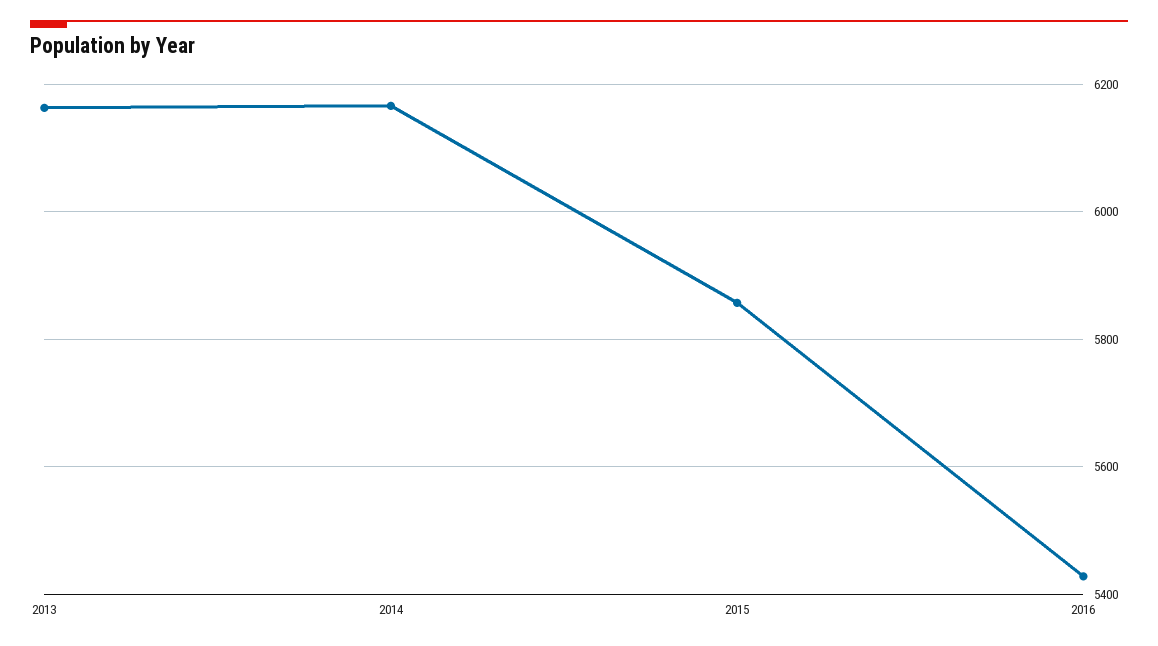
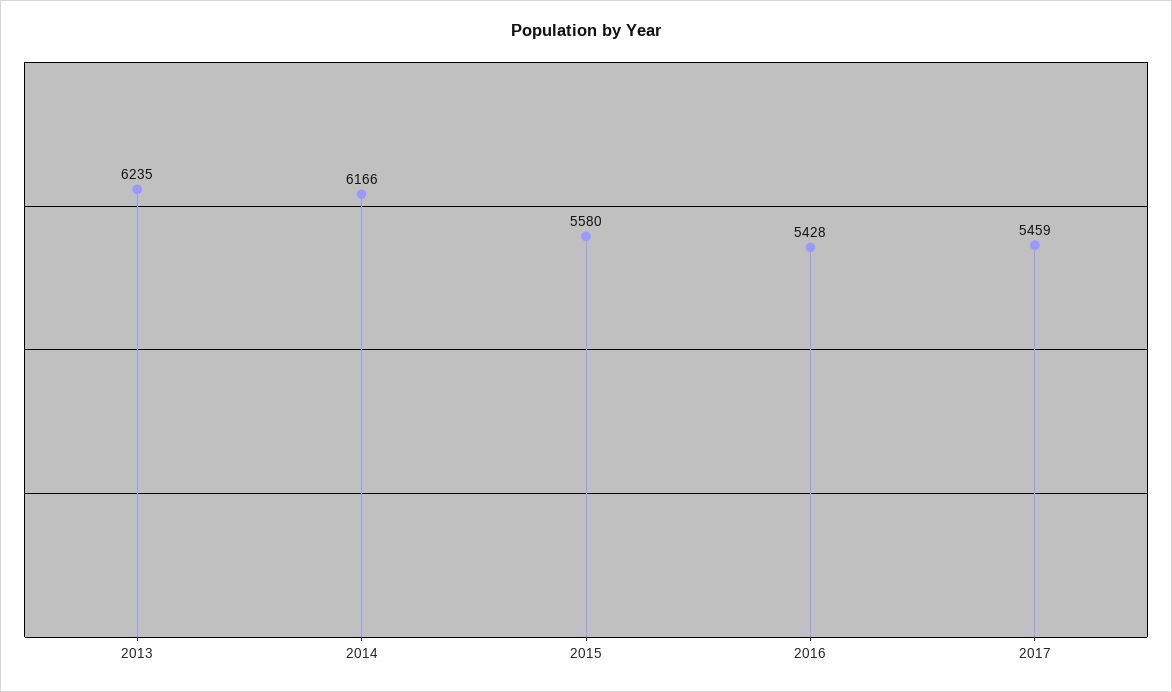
2013: 6160 -> 6235
2015: 5860 -> 5580
2017: none -> 5459

